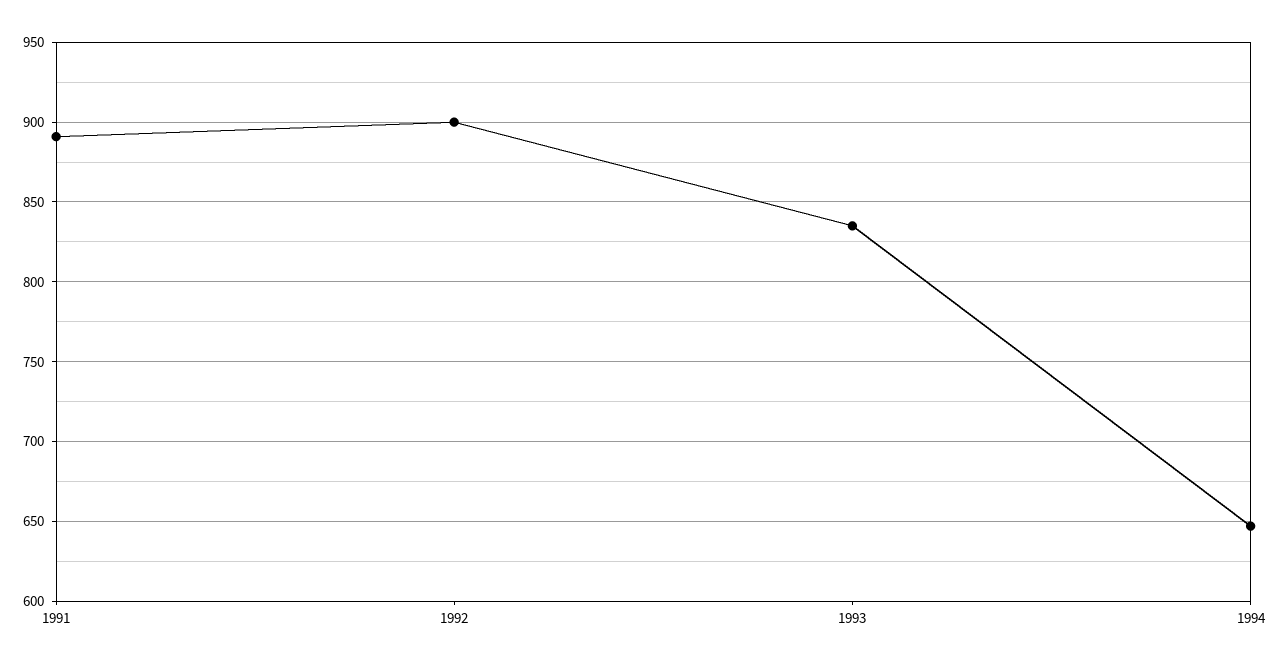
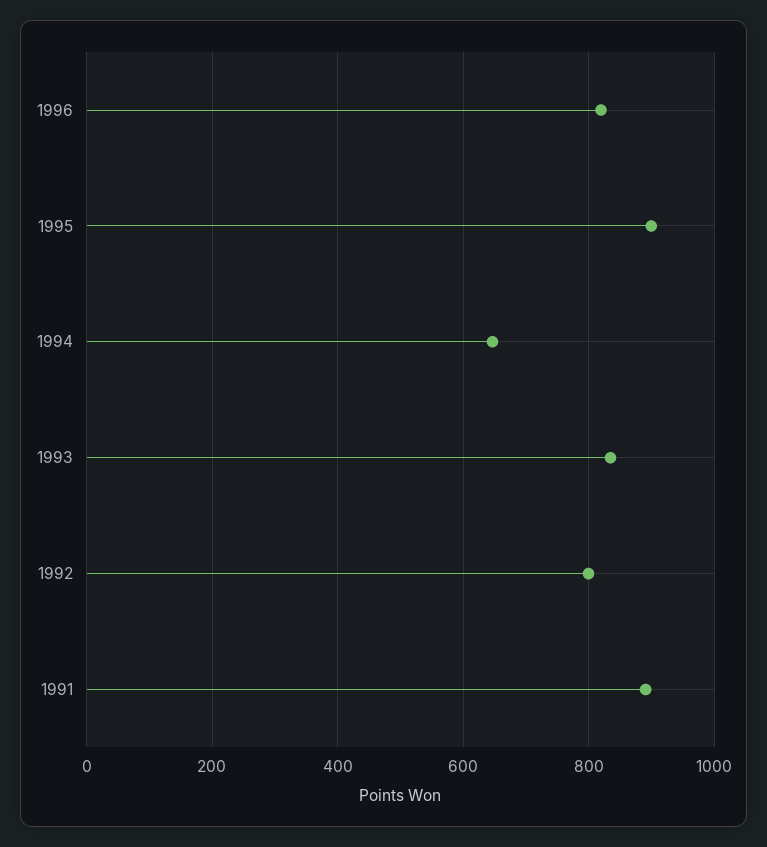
1992: 900 -> 800
1996: none -> 820
1995: none -> 900

